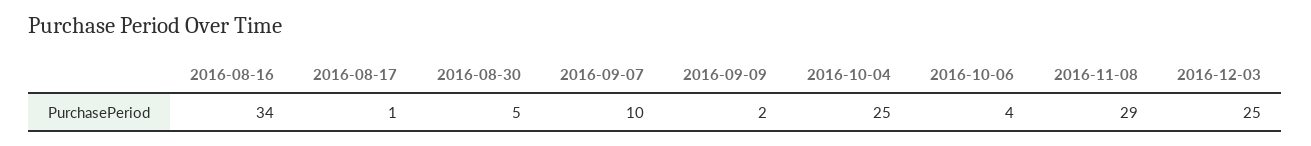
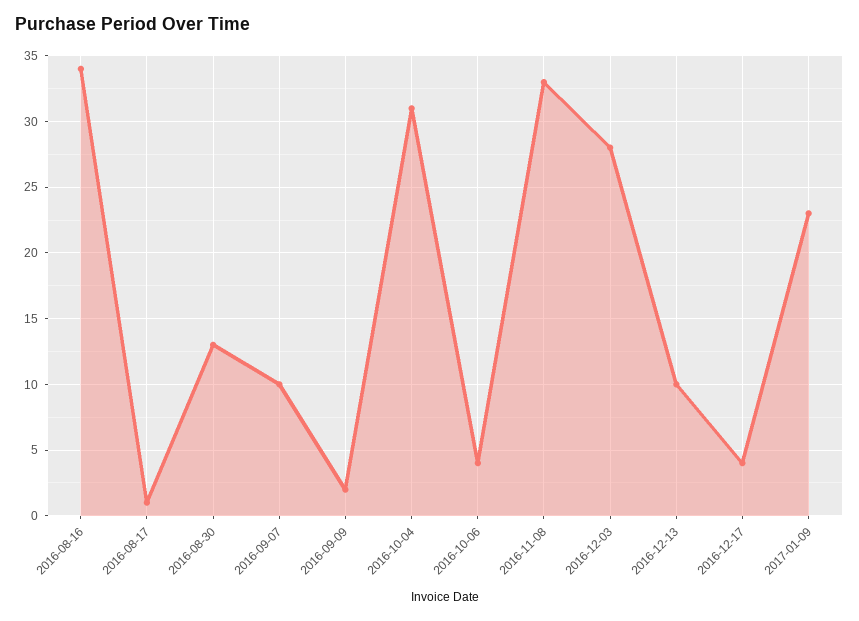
2016-08-30: 5 -> 13
2016-10-04: 25 -> 31
2016-11-08: 29 -> 33
2016-12-03: 25 -> 28
2016-12-13: none -> 10
2016-12-17: none -> 4
2017-01-09: none -> 23

